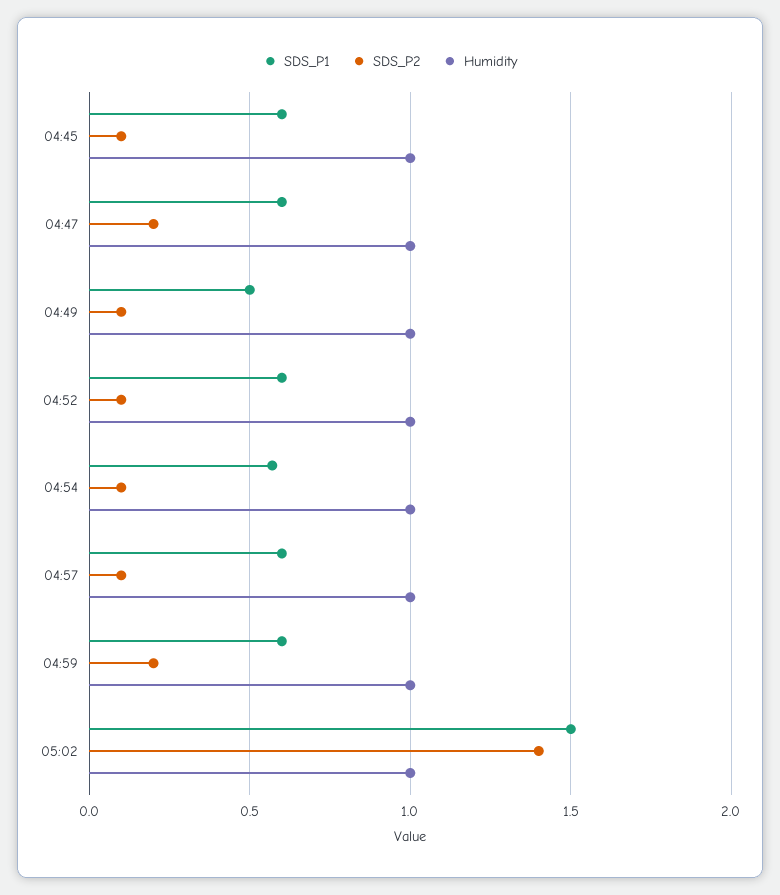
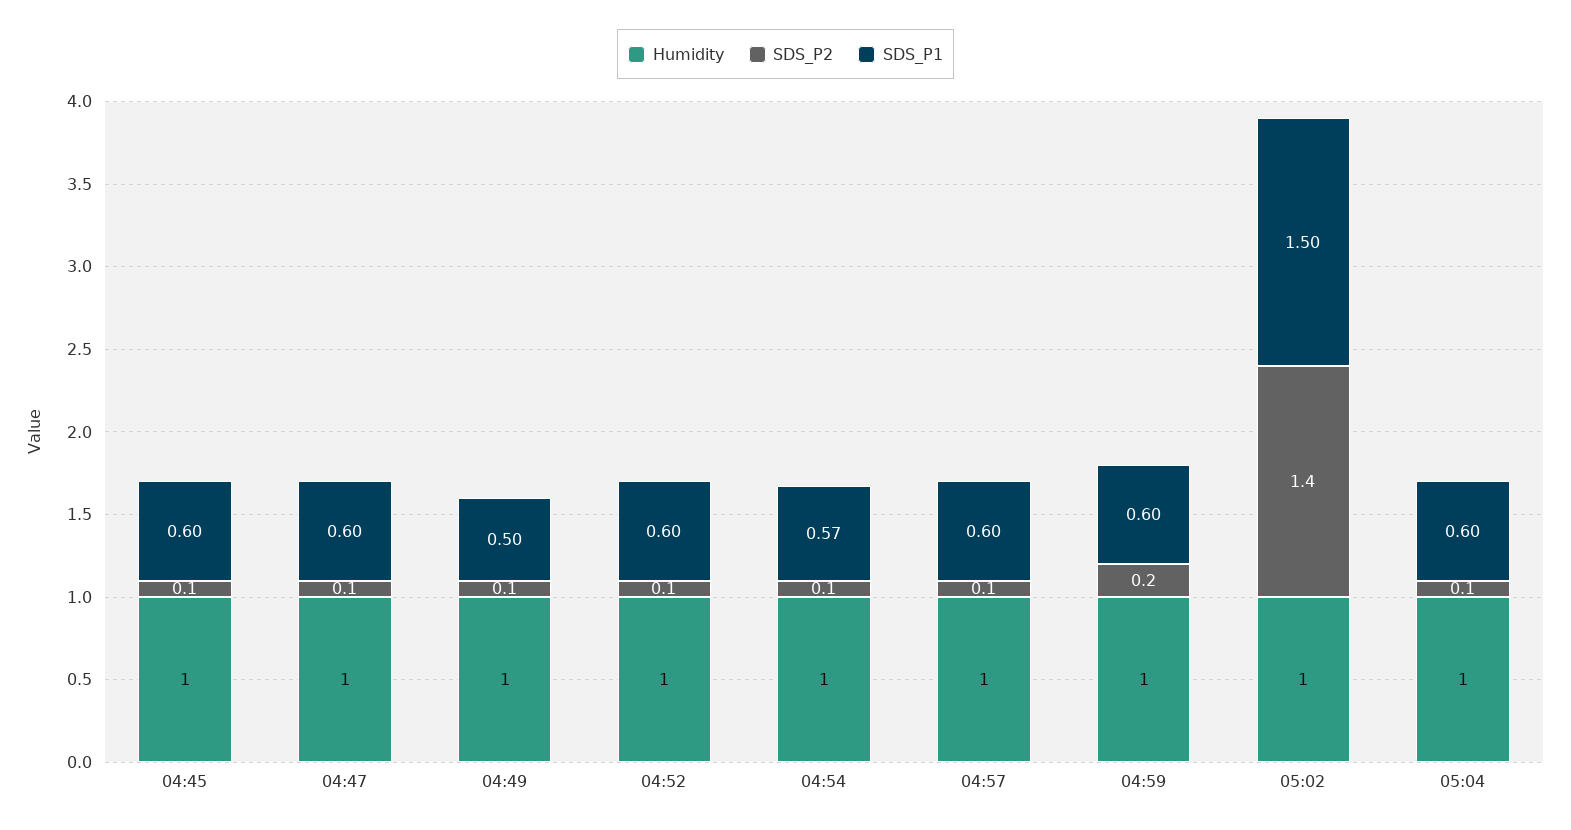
SDS_P2, 04:47: 0.2 -> 0.1
Humidity, 05:04: none -> 1
SDS_P2, 05:04: none -> 0.1
SDS_P1, 05:04: none -> 0.6

